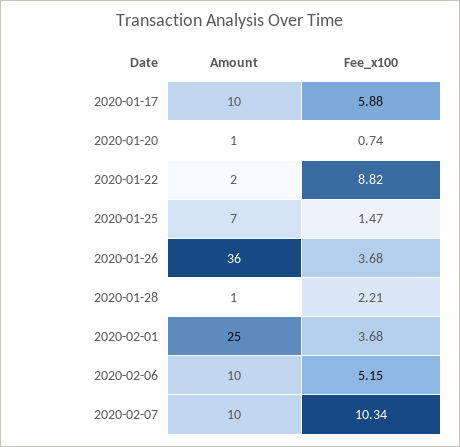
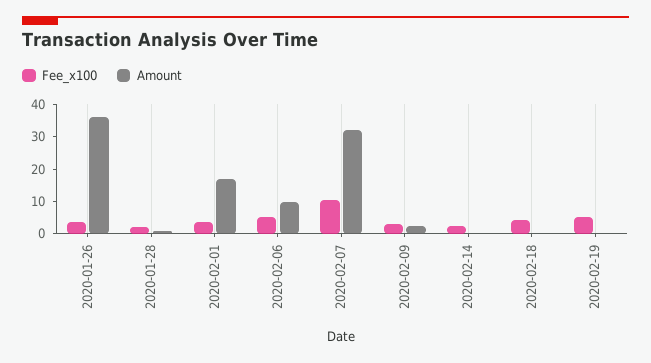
Amount, 2020-01-17: 10 -> none
Fee_x100, 2020-01-17: 5.88 -> none
Amount, 2020-01-20: 1 -> none
Fee_x100, 2020-01-20: 0.74 -> none
Amount, 2020-01-22: 2 -> none
Fee_x100, 2020-01-22: 8.82 -> none
Amount, 2020-01-25: 7 -> none
Fee_x100, 2020-01-25: 1.47 -> none
Amount, 2020-02-01: 25 -> 17.5
Amount, 2020-02-07: 10 -> 32.5
Fee_x100, 2020-02-09: none -> 2.5
Amount, 2020-02-09: none -> 2.5
Fee_x100, 2020-02-14: none -> 2.5
Amount, 2020-02-14: none -> 0
Fee_x100, 2020-02-18: none -> 5
Amount, 2020-02-18: none -> 0
Fee_x100, 2020-02-19: none -> 5
Amount, 2020-02-19: none -> 0

